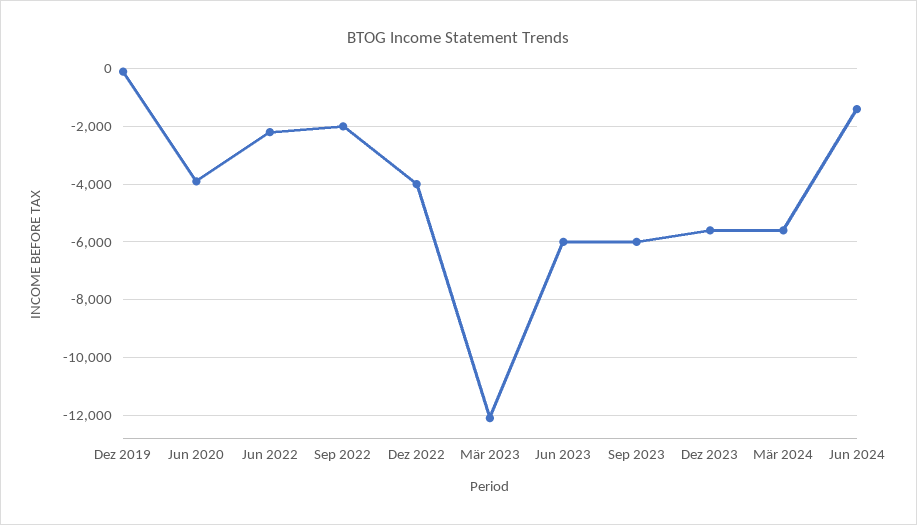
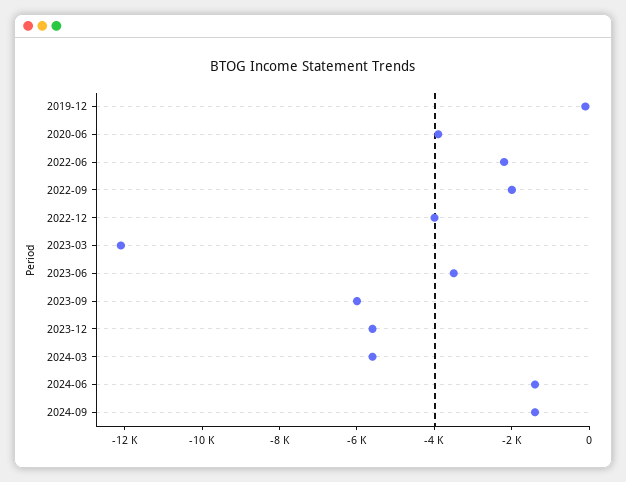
Jun 2023: -6000 -> -3500
2024-09: none -> -1500

